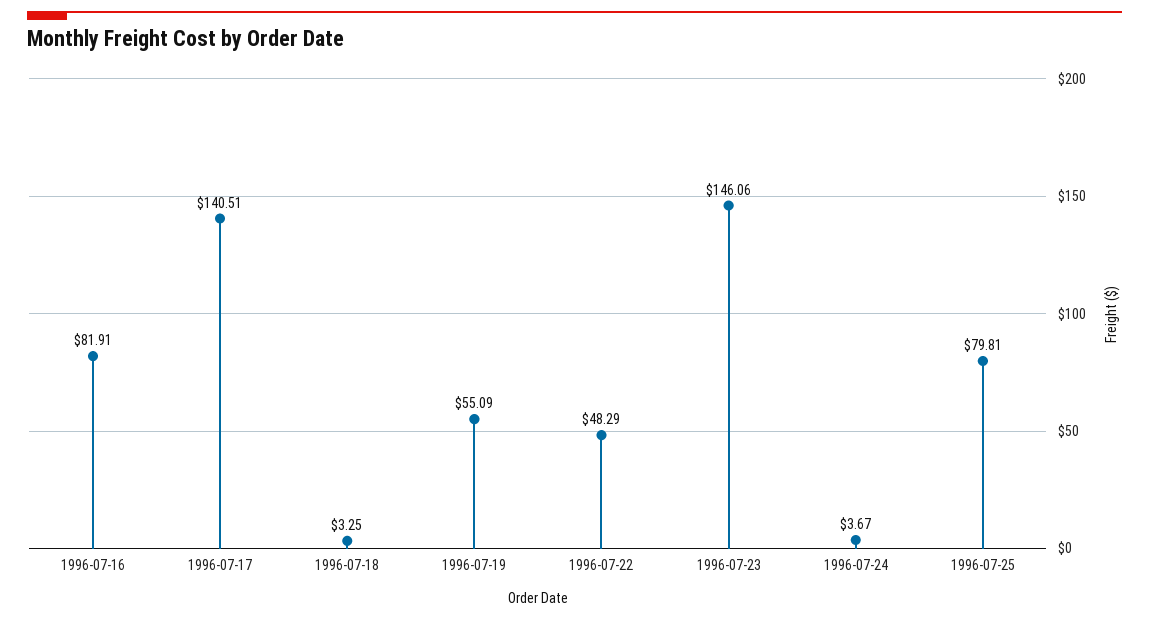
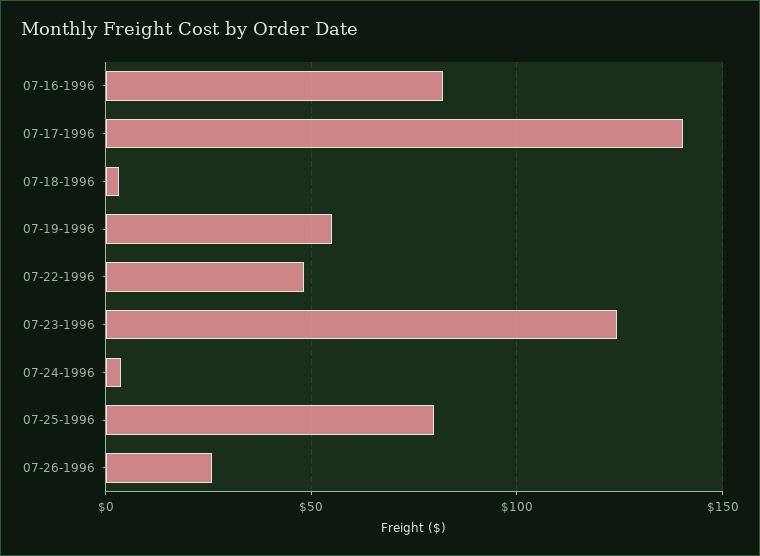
1996-07-23: 146.06 -> 125
07-26-1996: none -> 25

